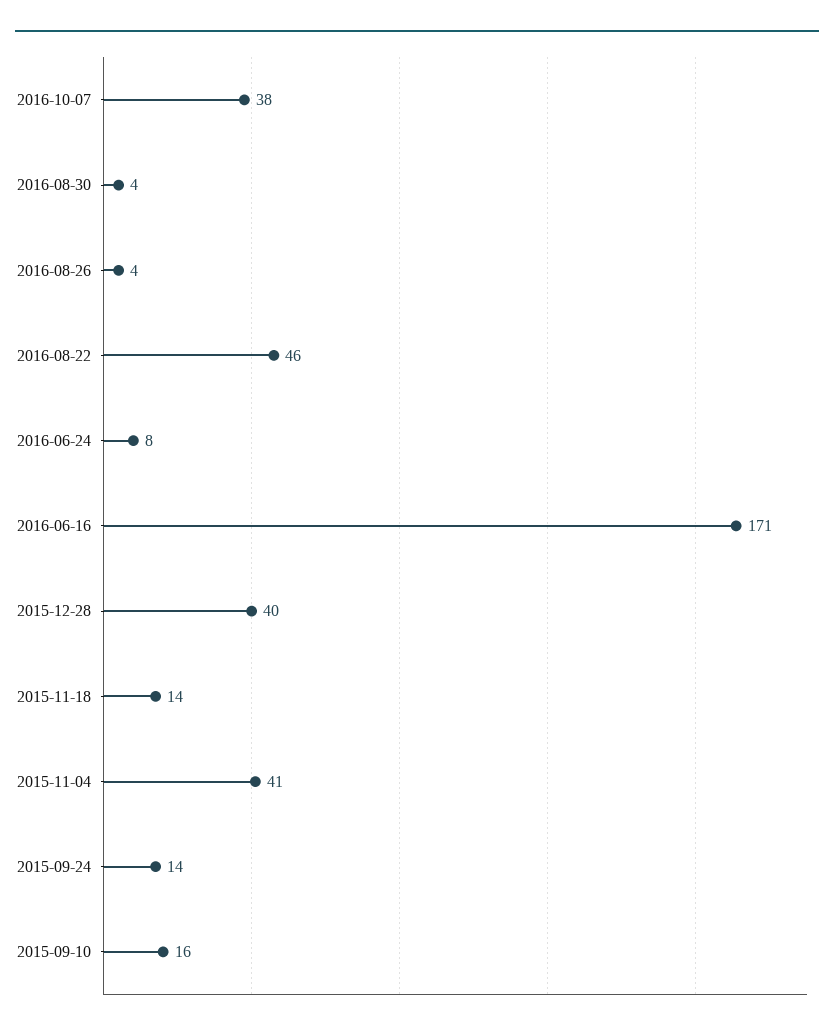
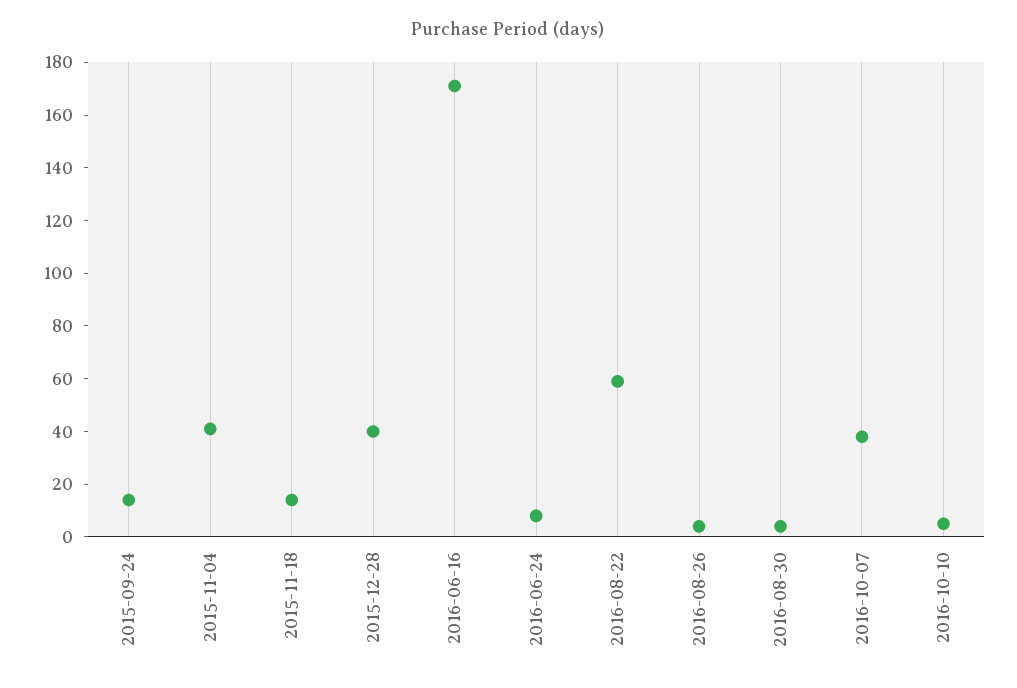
2016-08-22: 46 -> 60
2015-09-10: 16 -> none
2016-10-10: none -> 5

